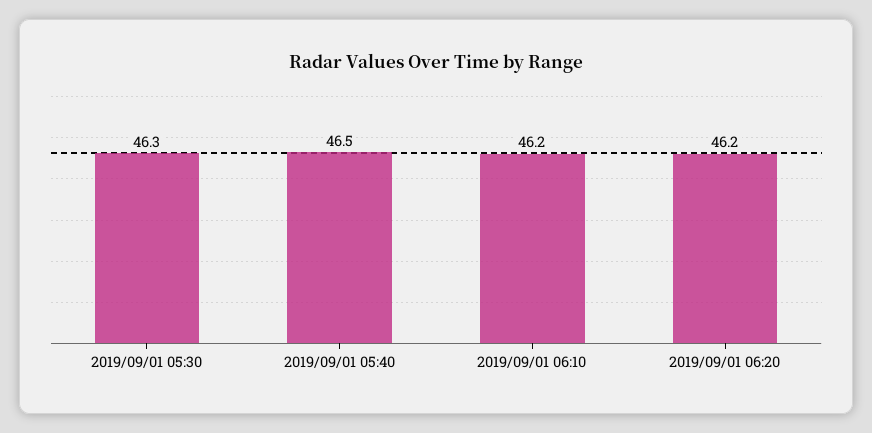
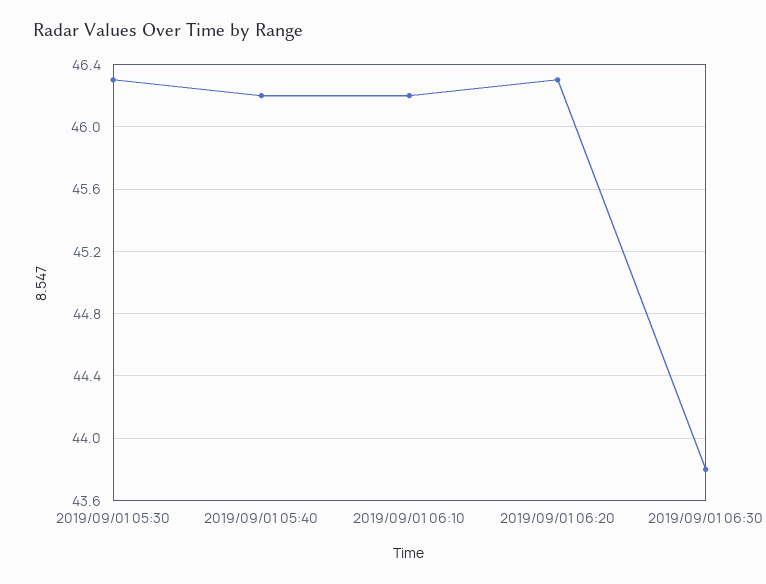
2019/09/01 05:40: 46.5 -> 46.2
2019/09/01 06:20: 46.2 -> 46.3
2019/09/01 06:30: none -> 43.8

